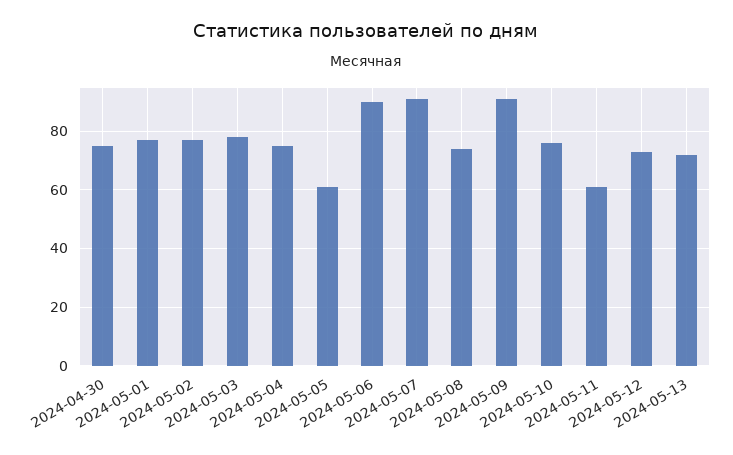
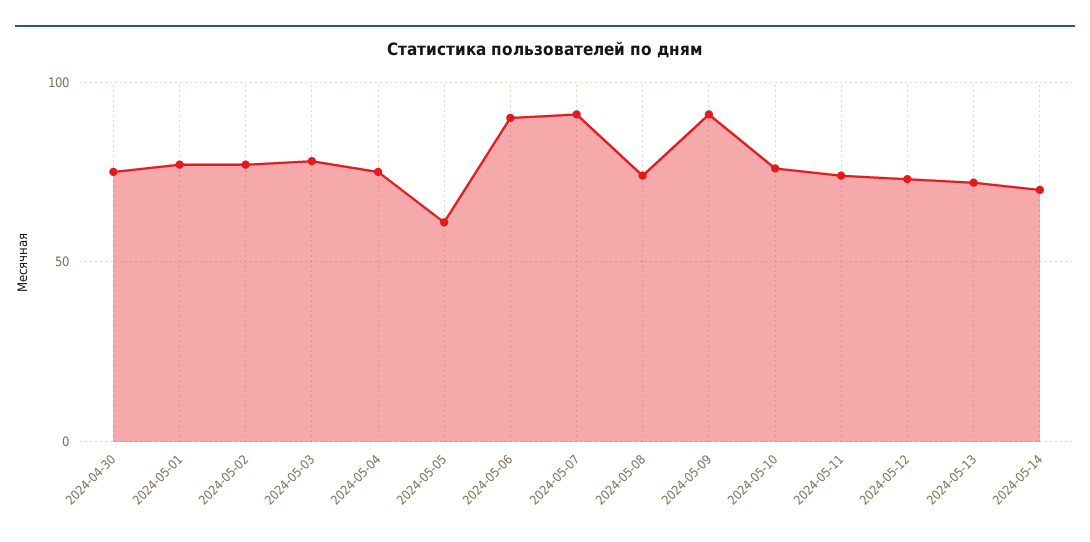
2024-05-11: 60 -> 75
2024-05-14: none -> 70

